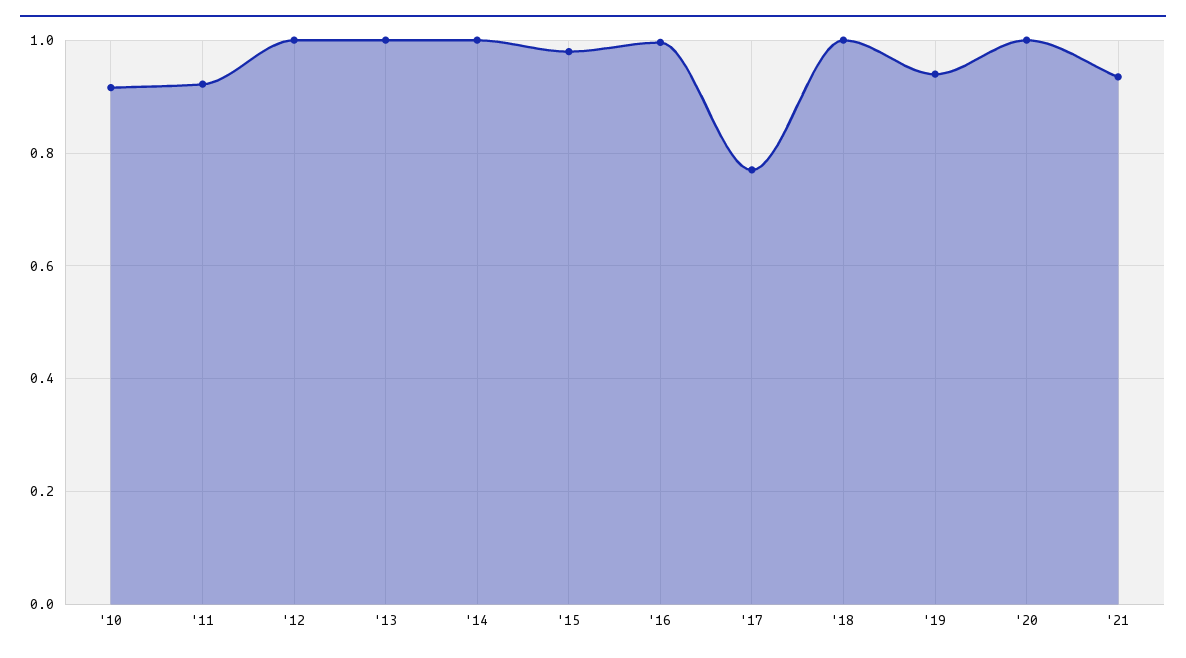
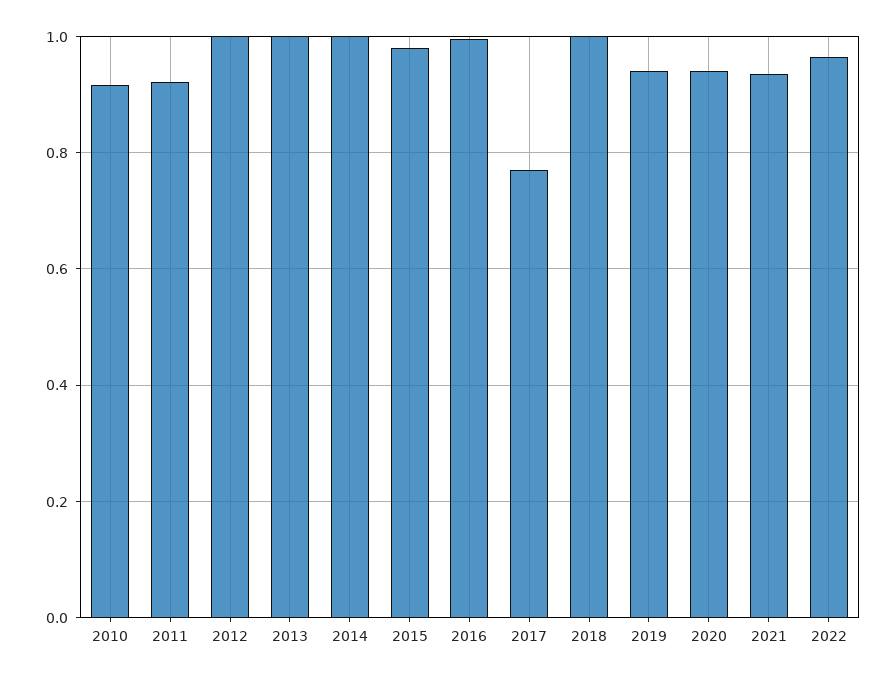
'20: 1 -> 0.94
2022: none -> 0.96

